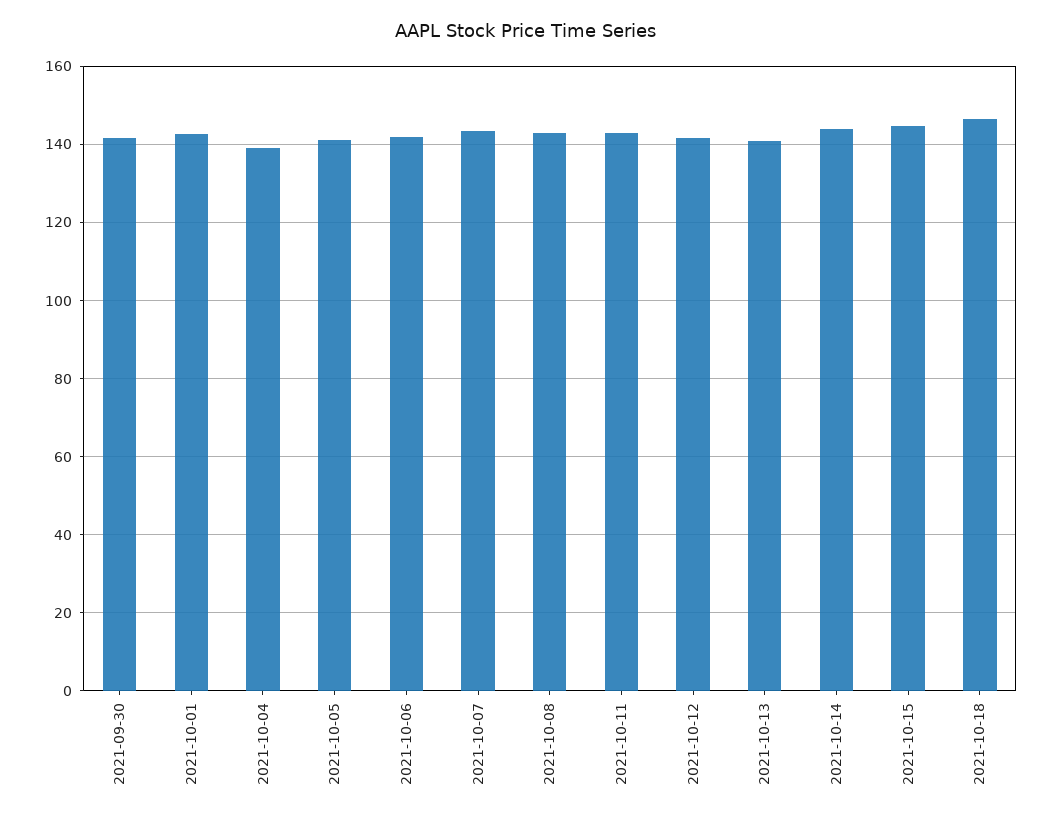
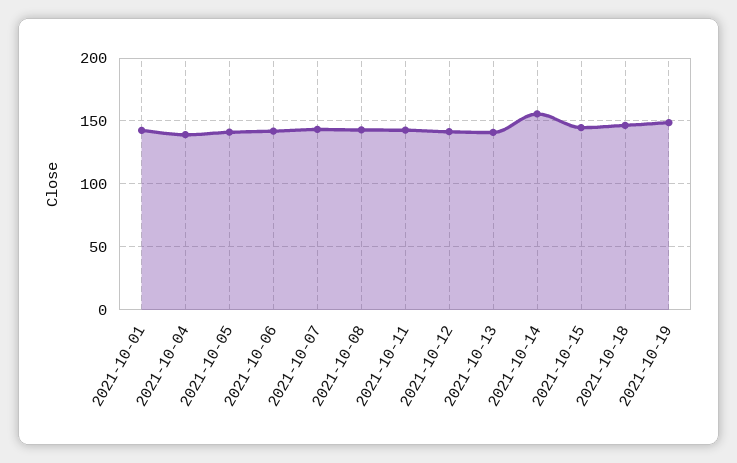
2021-09-30: 142 -> none
2021-10-14: 144 -> 155
2021-10-19: none -> 150

